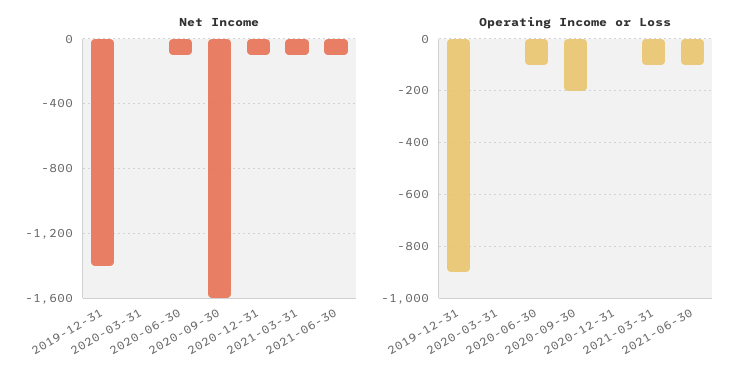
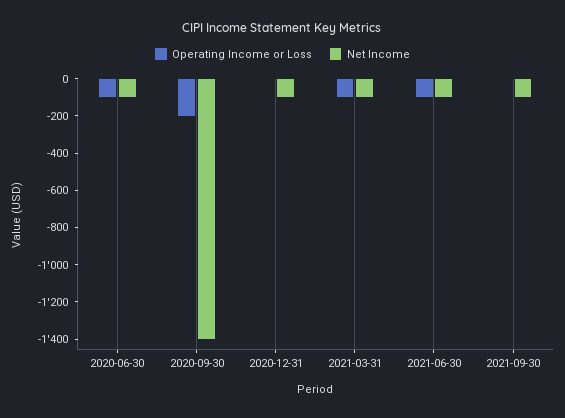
Net Income, 2019-12-31: -1400 -> none
Net Income, 2020-03-31: 0 -> none
Net Income, 2020-09-30: -1600 -> -1400
Operating Income or Loss, 2019-12-31: -900 -> none
Operating Income or Loss, 2020-03-31: 0 -> none
Operating Income or Loss, 2021-09-30: none -> 0
Net Income, 2021-09-30: none -> -100

